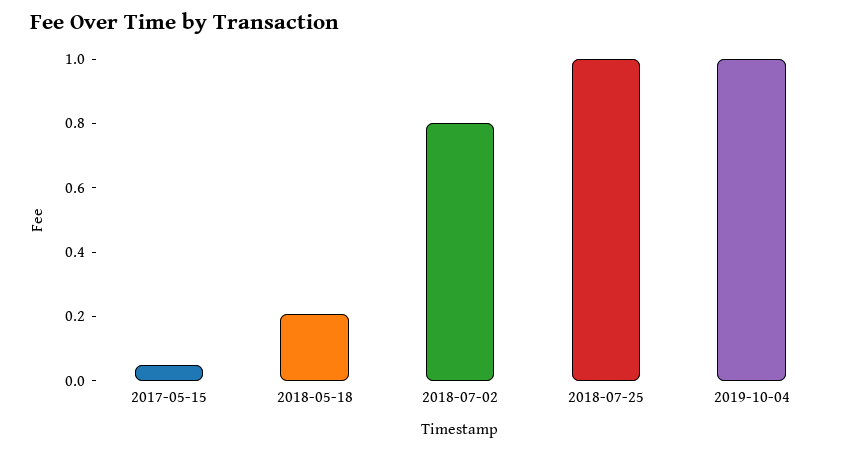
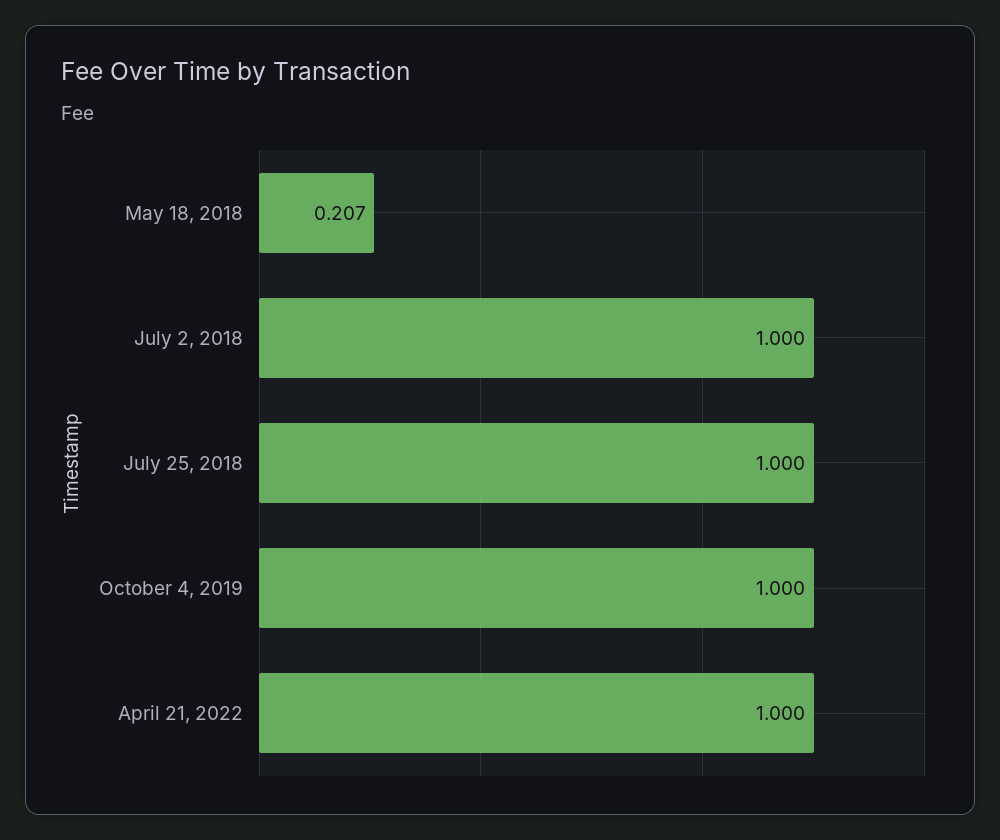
2017-05-15: 0.05 -> none
2018-07-02: 0.8 -> 1
April 21, 2022: none -> 1

